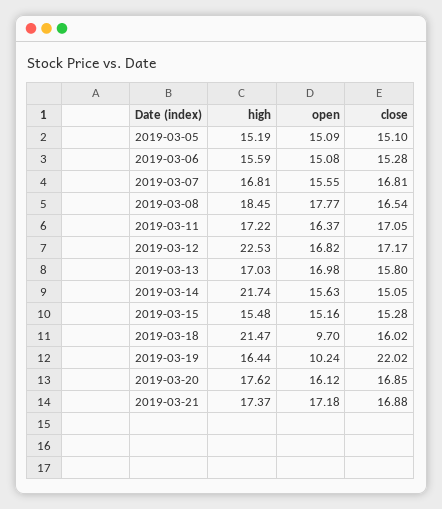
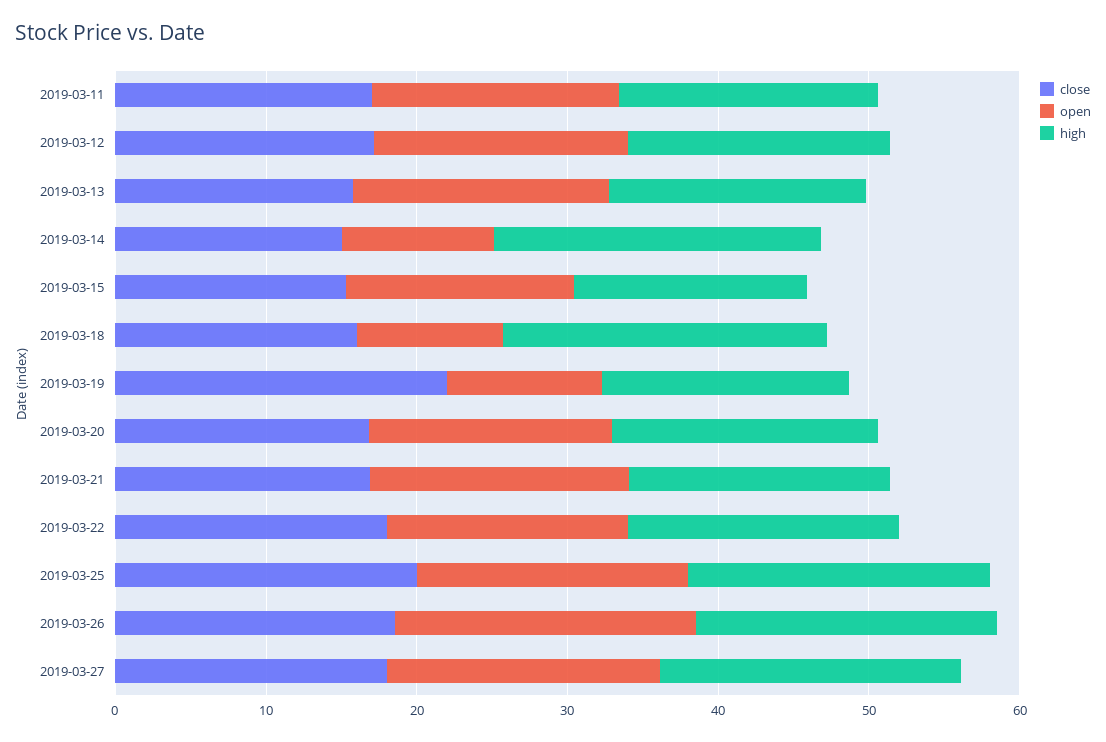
high, 2019-03-05: 15.19 -> none
open, 2019-03-05: 15.09 -> none
close, 2019-03-05: 15.1 -> none
high, 2019-03-06: 15.59 -> none
open, 2019-03-06: 15.08 -> none
close, 2019-03-06: 15.28 -> none
high, 2019-03-07: 16.81 -> none
open, 2019-03-07: 15.55 -> none
close, 2019-03-07: 16.81 -> none
high, 2019-03-08: 18.45 -> none
open, 2019-03-08: 17.77 -> none
close, 2019-03-08: 16.54 -> none
high, 2019-03-12: 22.53 -> 18
open, 2019-03-14: 15.63 -> 10
close, 2019-03-22: none -> 18
open, 2019-03-22: none -> 16
high, 2019-03-22: none -> 18
close, 2019-03-25: none -> 20
open, 2019-03-25: none -> 18
high, 2019-03-25: none -> 20
close, 2019-03-26: none -> 18
open, 2019-03-26: none -> 20
high, 2019-03-26: none -> 20
close, 2019-03-27: none -> 18
open, 2019-03-27: none -> 18
high, 2019-03-27: none -> 20

